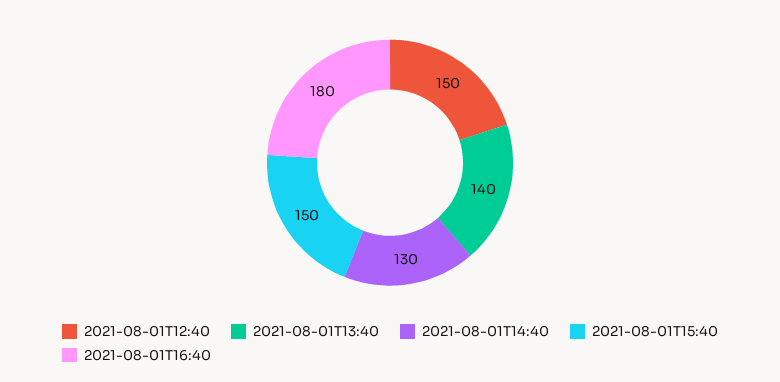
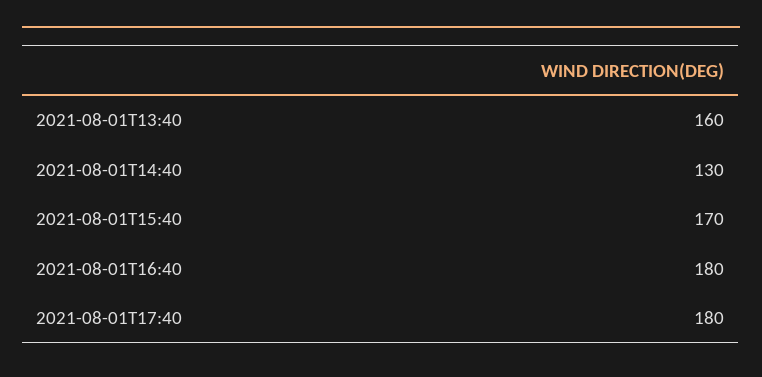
2021-08-01T12:40: 150 -> none
2021-08-01T13:40: 140 -> 160
2021-08-01T15:40: 150 -> 170
2021-08-01T17:40: none -> 180

